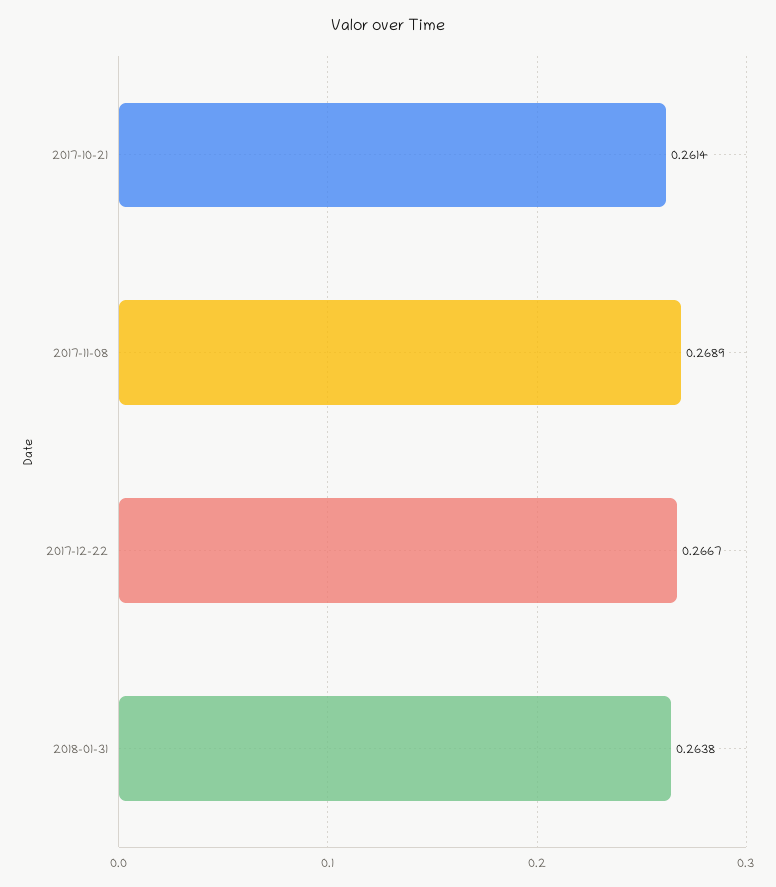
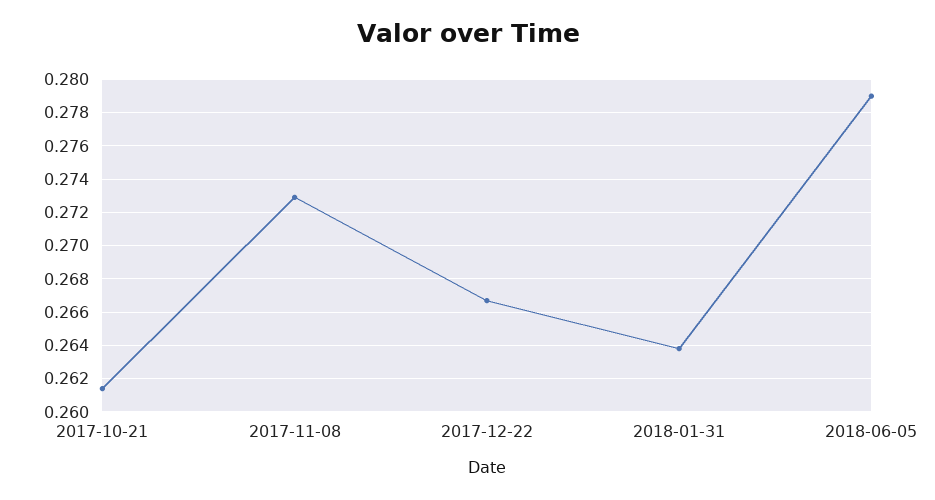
2017-11-08: 0.2689 -> 0.273
2018-06-05: none -> 0.279

